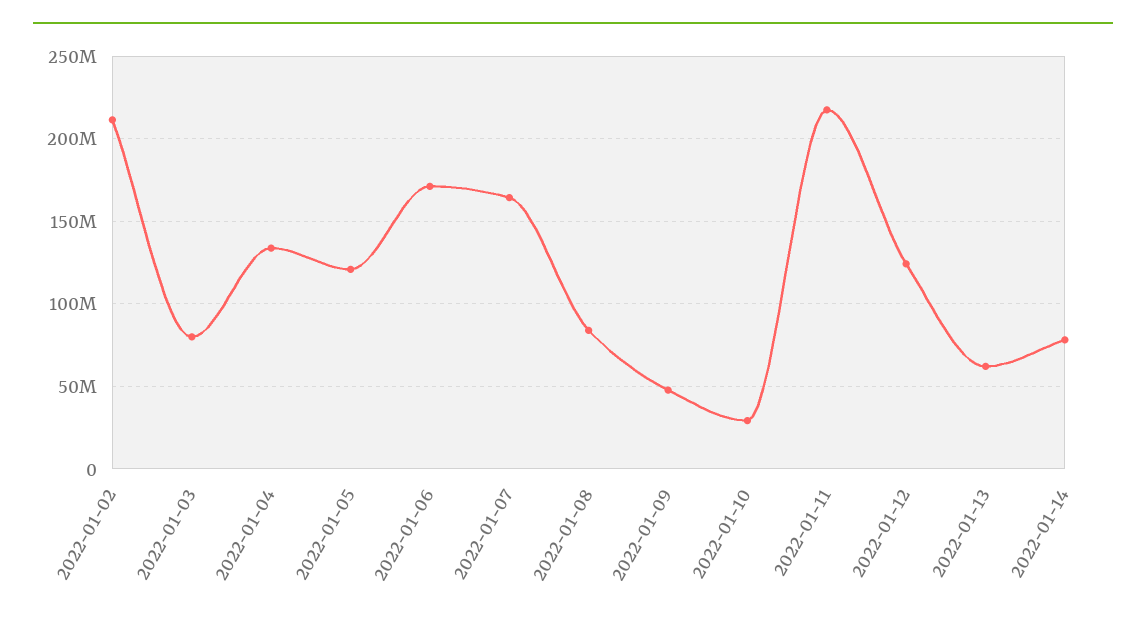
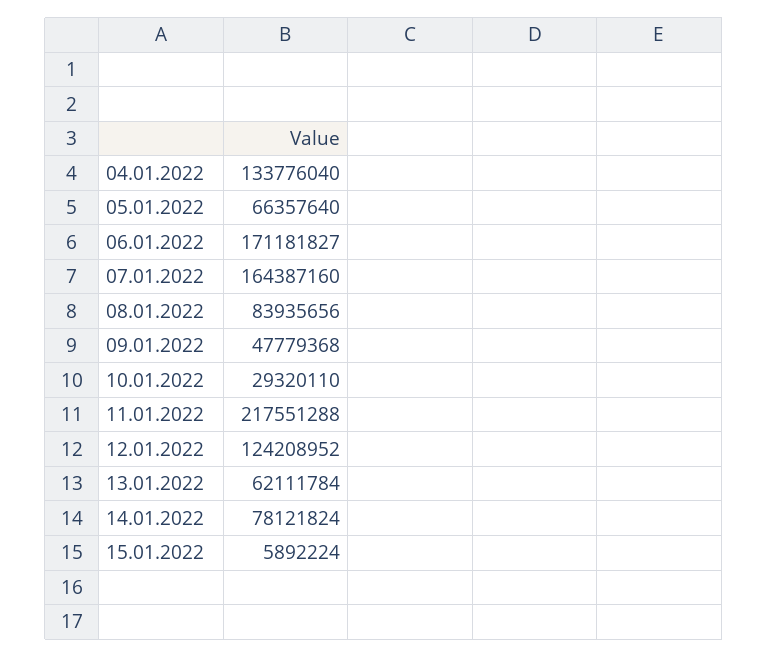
2022-01-02: 210000000 -> none
2022-01-03: 80000000 -> none
2022-01-05: 120000000 -> 66357640
15.01.2022: none -> 5892224

